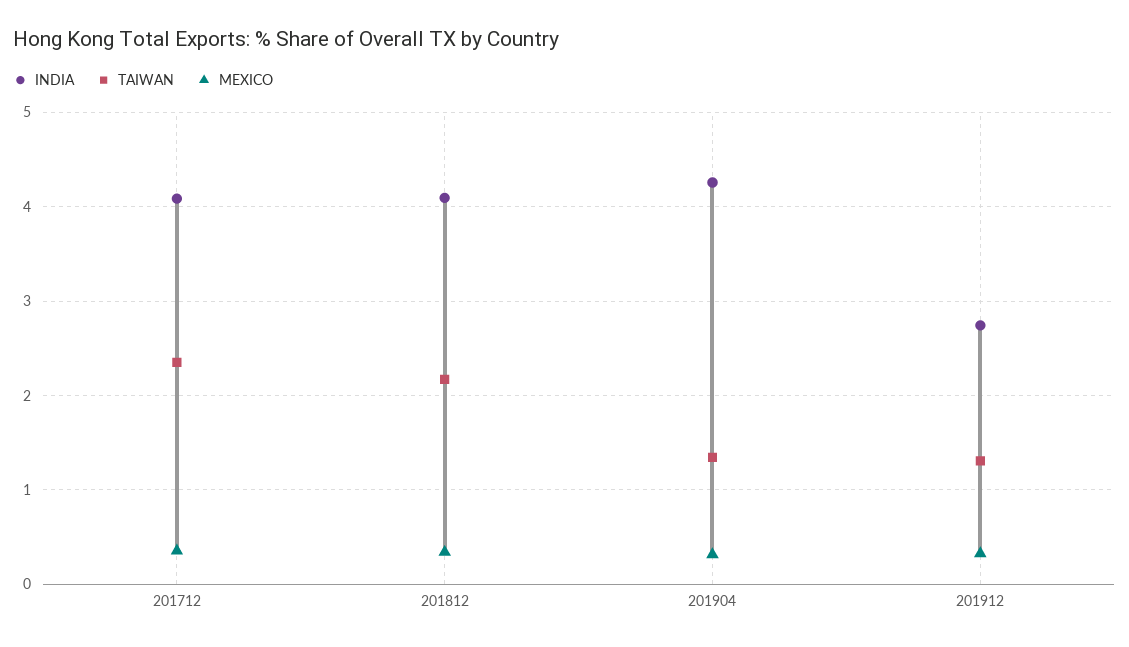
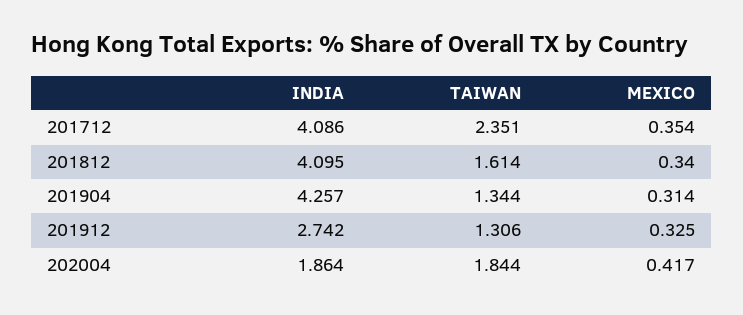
TAIWAN, 201812: 2.2 -> 1.614
INDIA, 202004: none -> 1.864
TAIWAN, 202004: none -> 1.844
MEXICO, 202004: none -> 0.417

